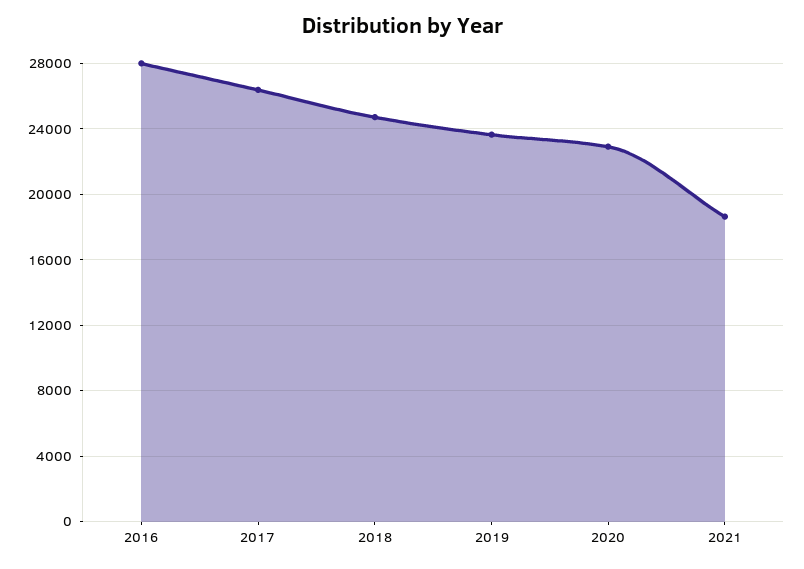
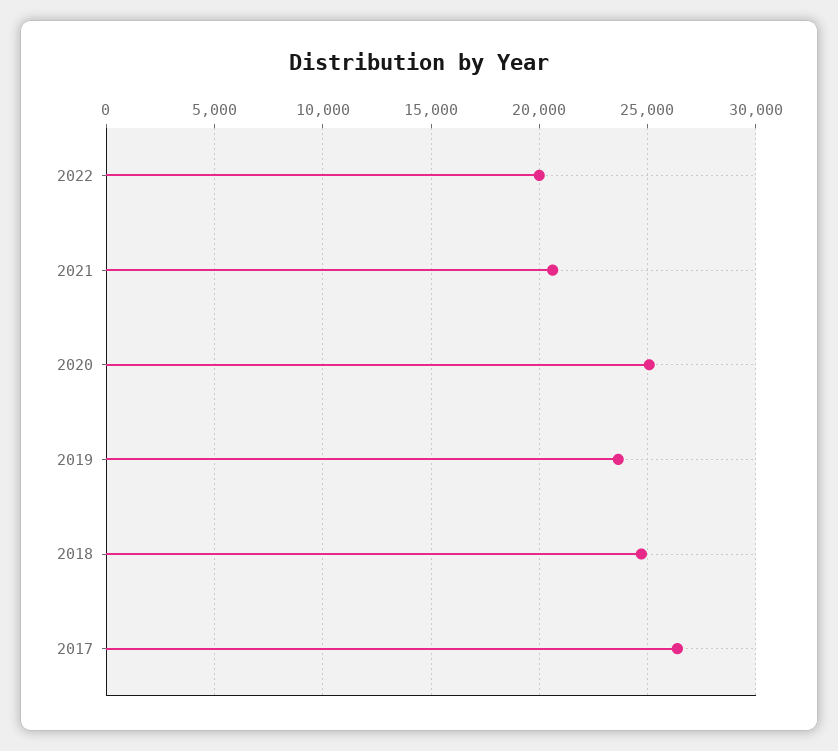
2016: 28000 -> none
2020: 23000 -> 25000
2021: 18500 -> 20500
2022: none -> 20000

